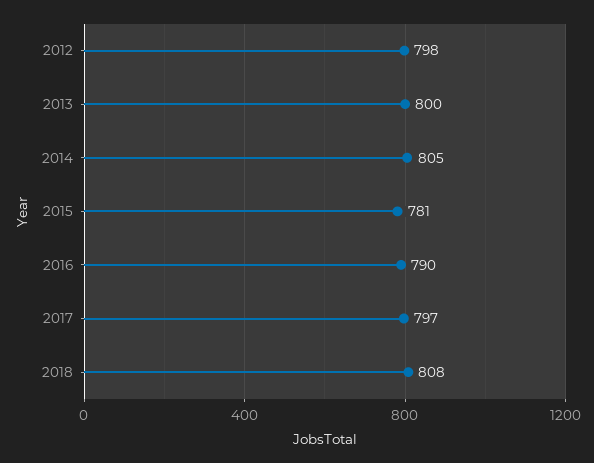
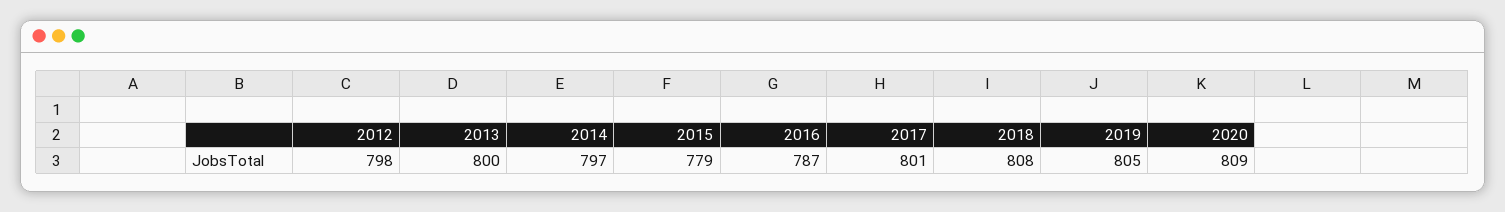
2014: 805 -> 797
2015: 781 -> 779
2016: 790 -> 787
2017: 797 -> 801
2019: none -> 805
2020: none -> 809

